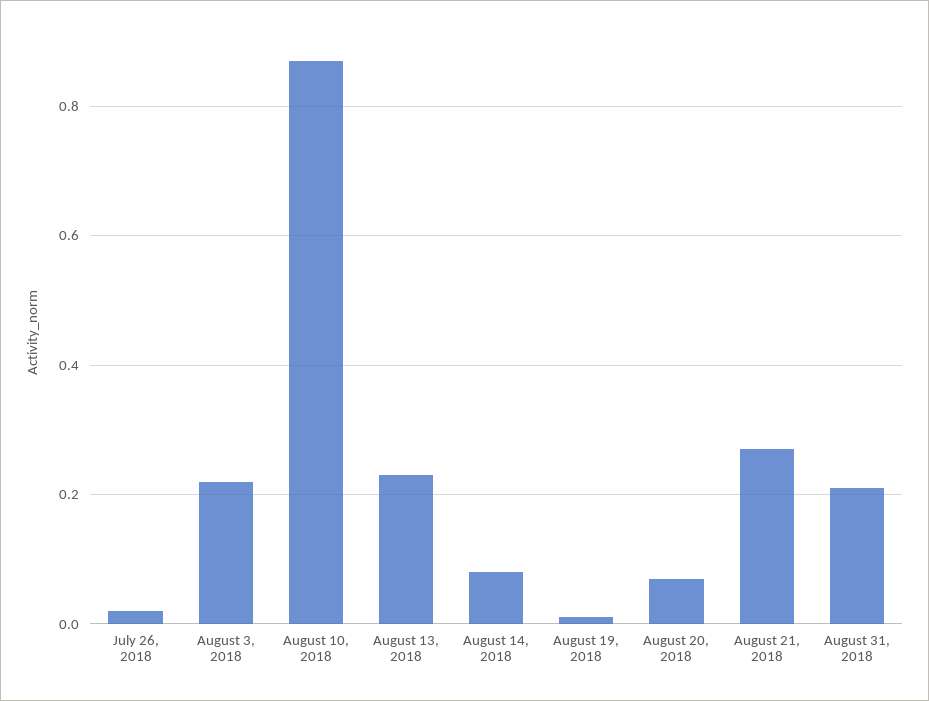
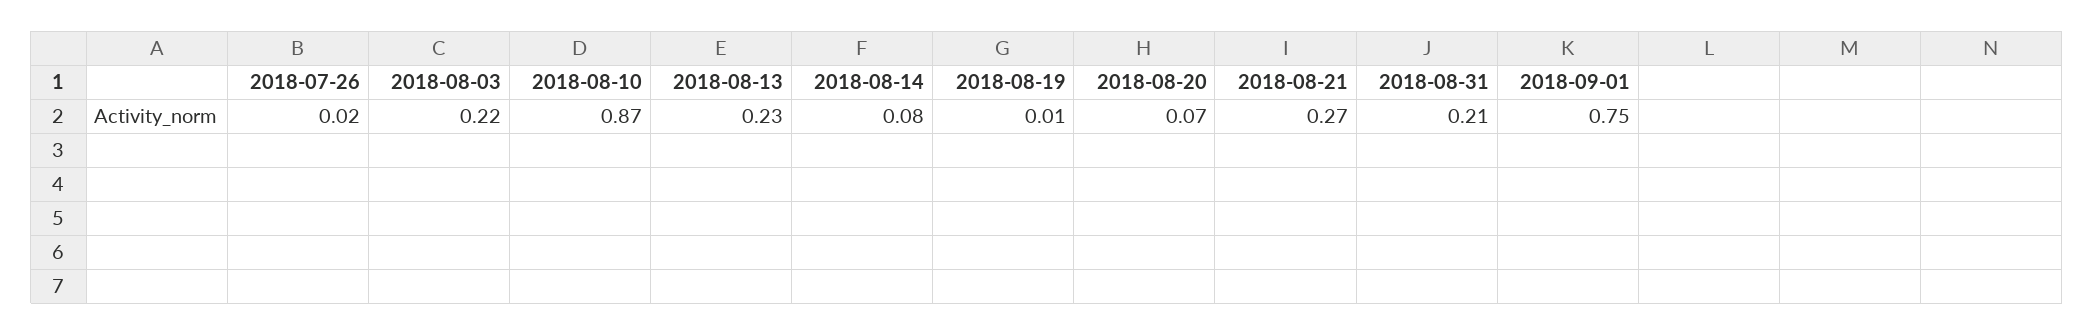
2018-09-01: none -> 0.75

